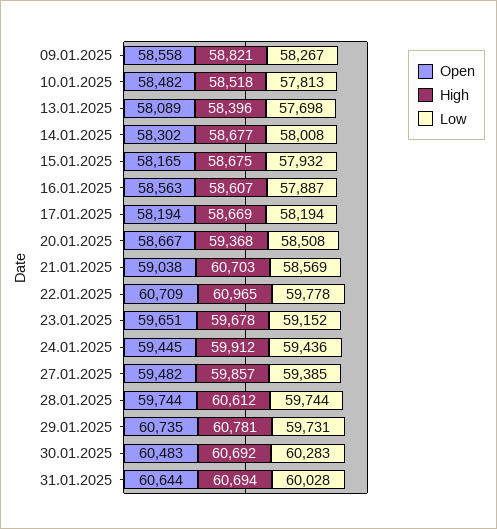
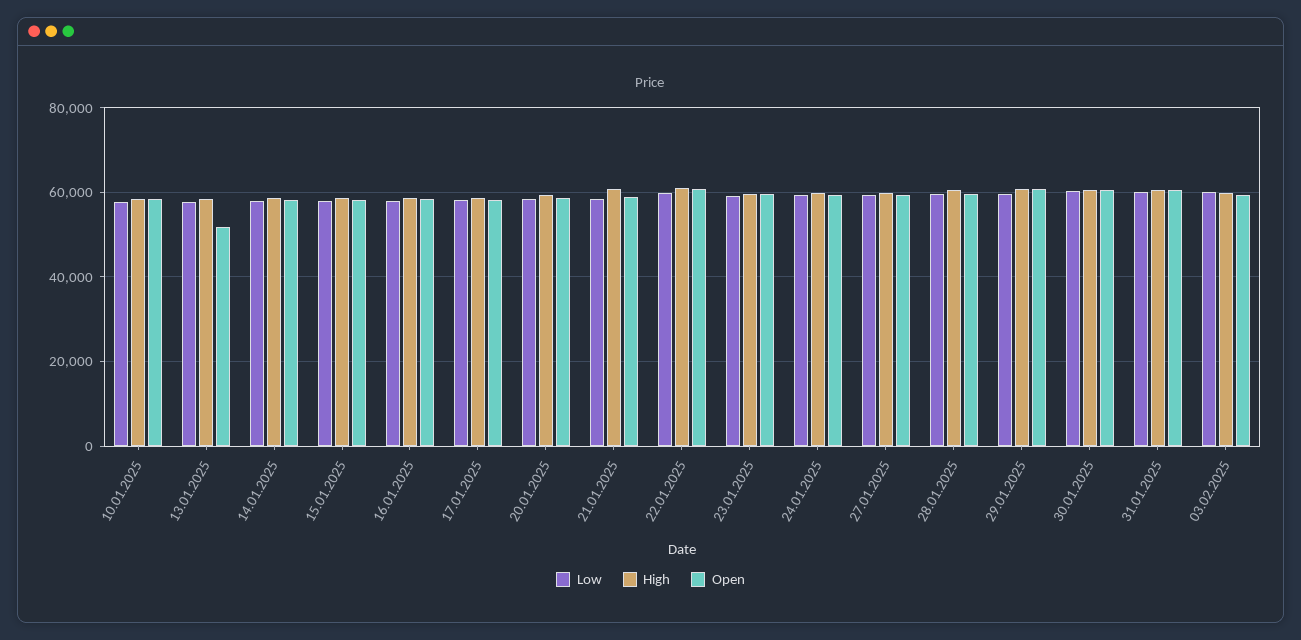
Open, 09.01.2025: 58558 -> none
High, 09.01.2025: 58821 -> none
Low, 09.01.2025: 58267 -> none
Open, 13.01.2025: 58089 -> 52000
Low, 03.02.2025: none -> 60000
High, 03.02.2025: none -> 60000
Open, 03.02.2025: none -> 60000

